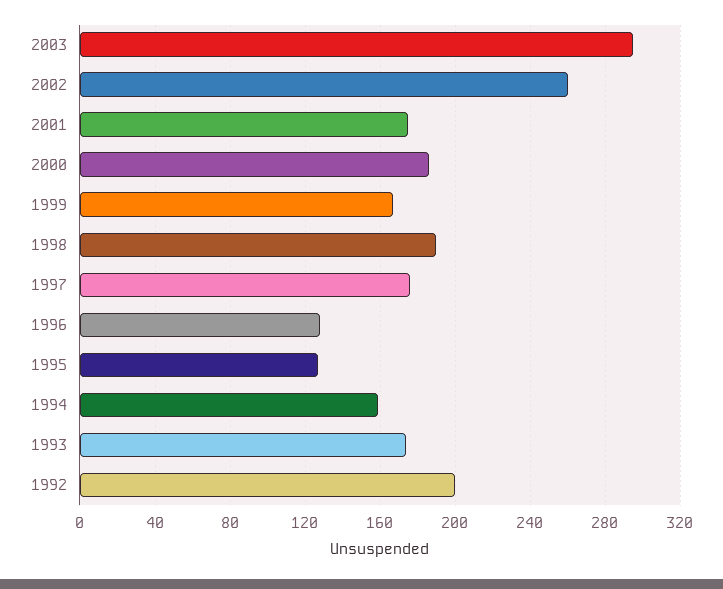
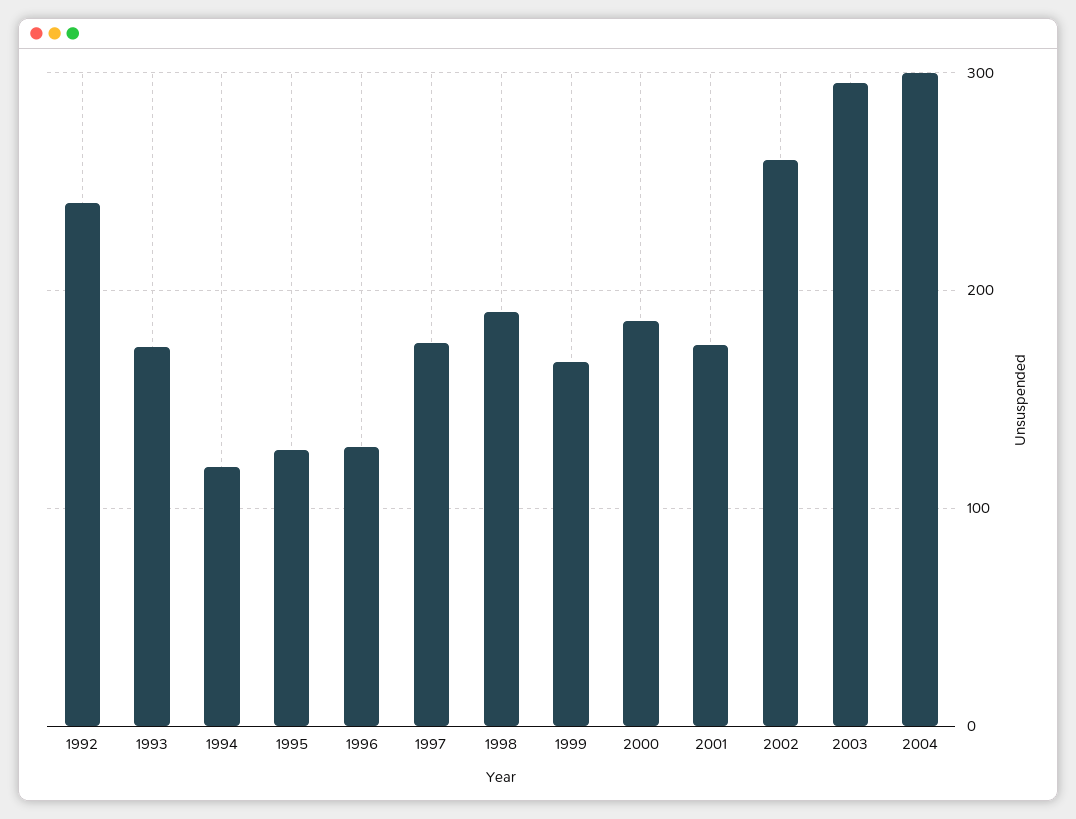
1994: 160 -> 120
1992: 200 -> 240
2004: none -> 300

